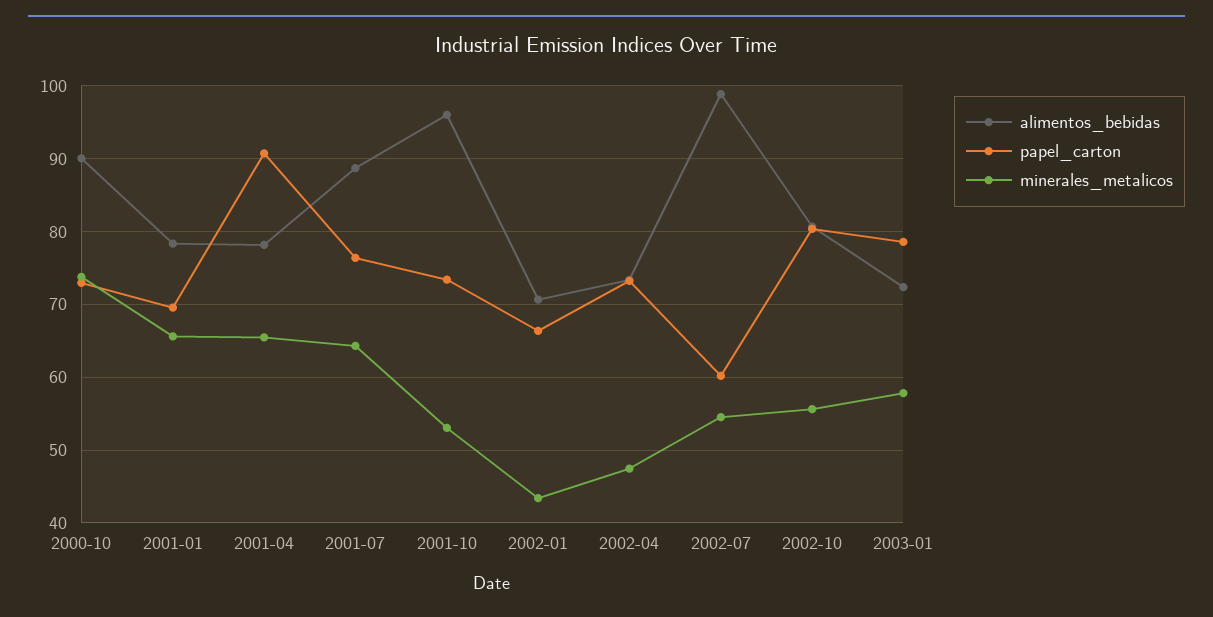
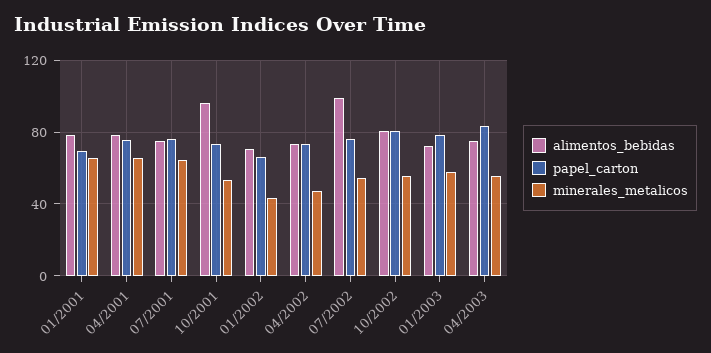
alimentos_bebidas, 2000-10: 90 -> none
papel_carton, 2000-10: 73 -> none
minerales_metalicos, 2000-10: 74 -> none
papel_carton, 2001-04: 91 -> 75
alimentos_bebidas, 2001-07: 89 -> 75
papel_carton, 2002-07: 60 -> 75
alimentos_bebidas, 04/2003: none -> 75
papel_carton, 04/2003: none -> 85
minerales_metalicos, 04/2003: none -> 55

